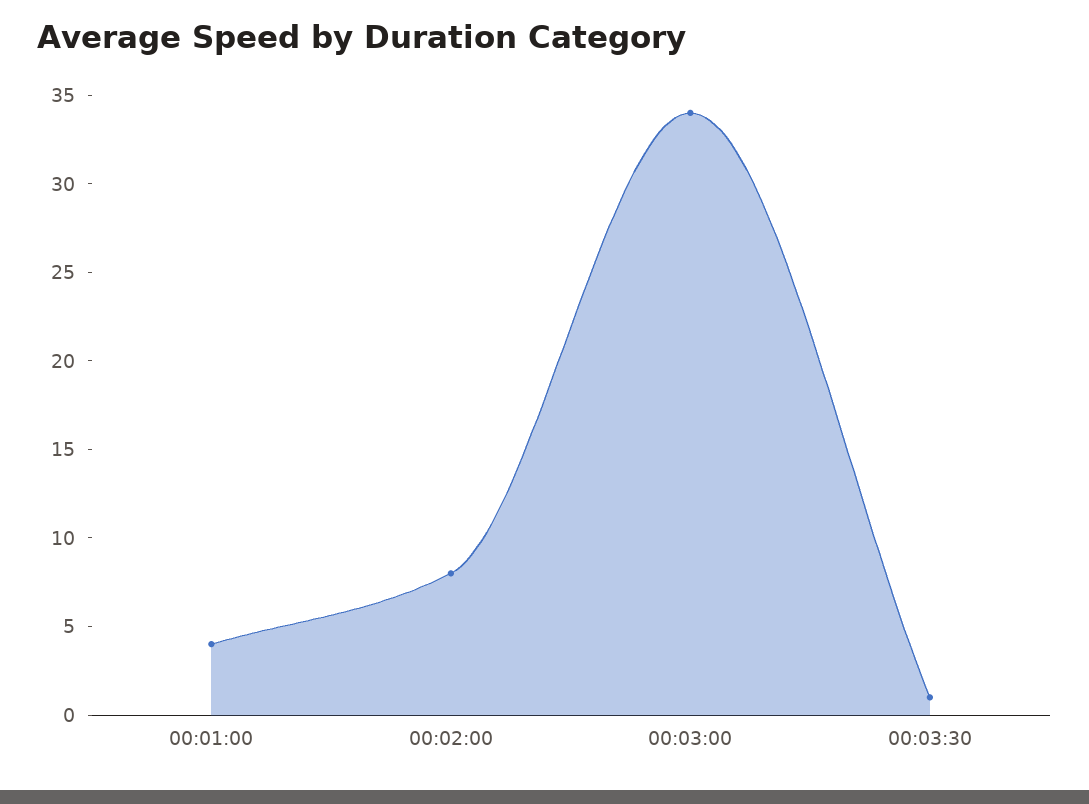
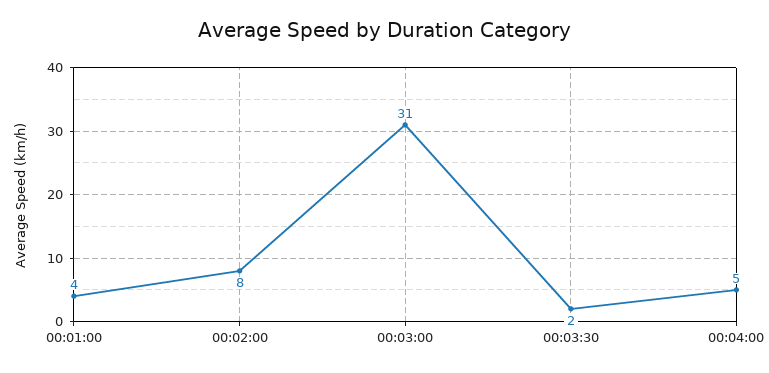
00:03:00: 34 -> 31
00:03:30: 1 -> 2
00:04:00: none -> 5

